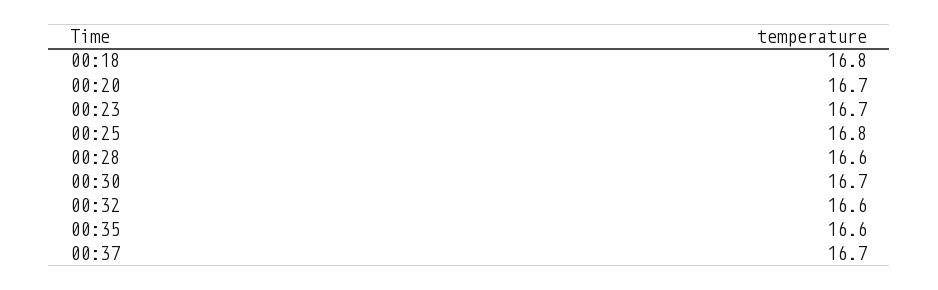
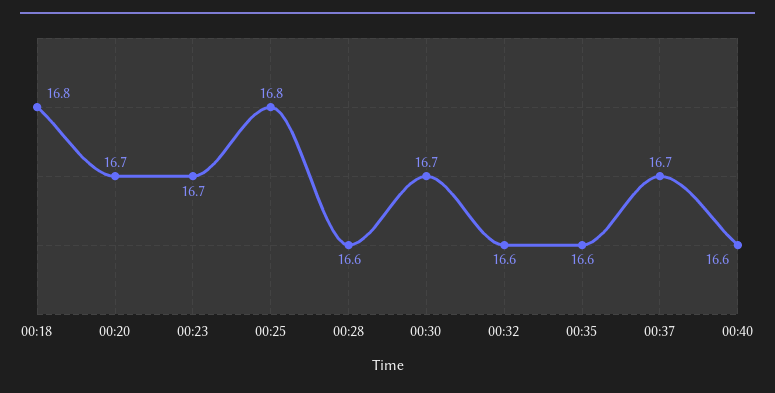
00:40: none -> 16.6

